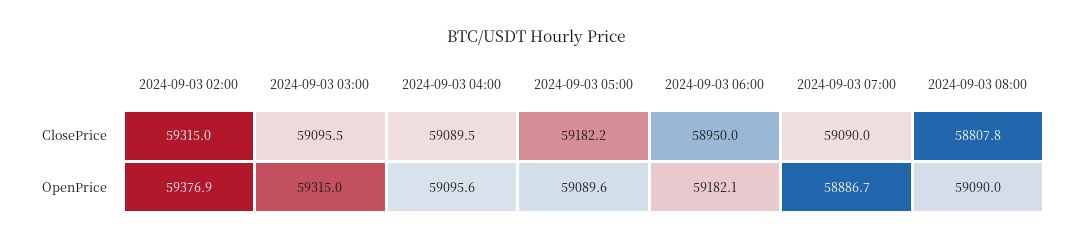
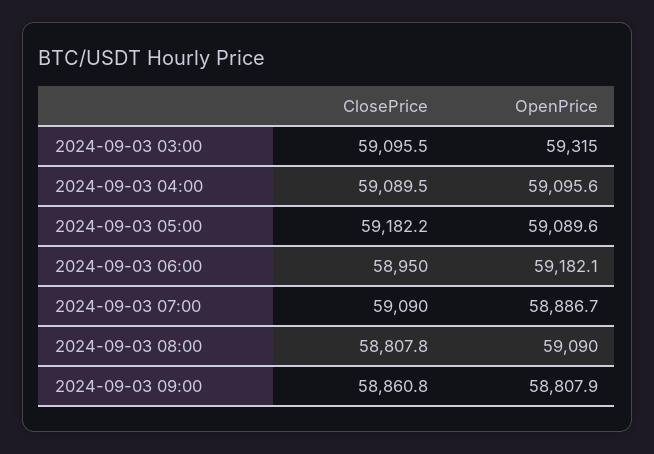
2024-09-03 02:00, ClosePrice: 59315 -> none
2024-09-03 02:00, OpenPrice: 59376.9 -> none
2024-09-03 09:00, ClosePrice: none -> 58860.8
2024-09-03 09:00, OpenPrice: none -> 58807.9

